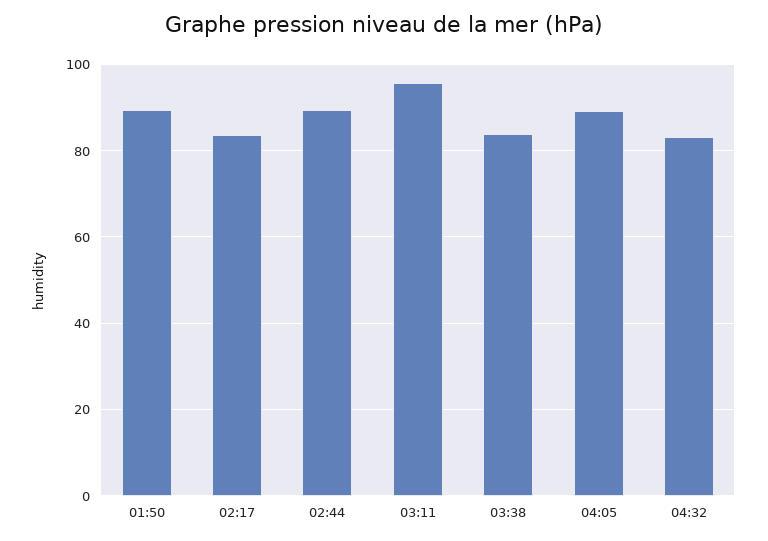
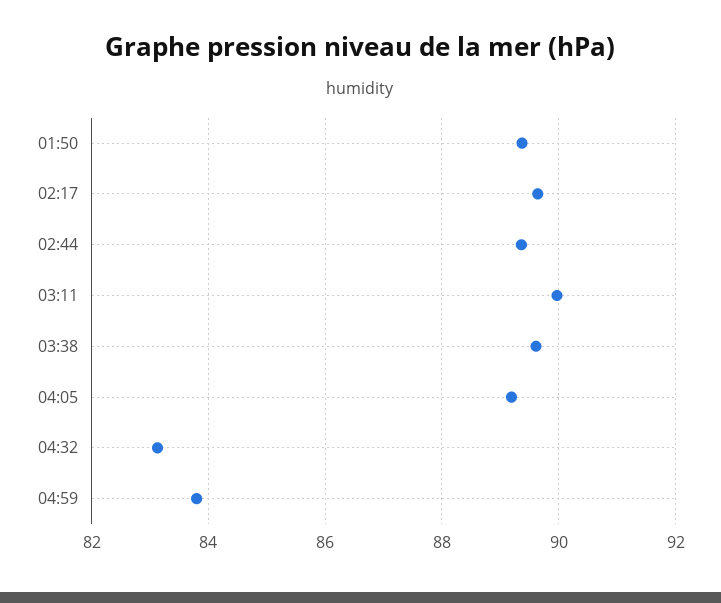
02:17: 84 -> 89.6
03:11: 96 -> 90
03:38: 84 -> 89.6
04:59: none -> 83.8

